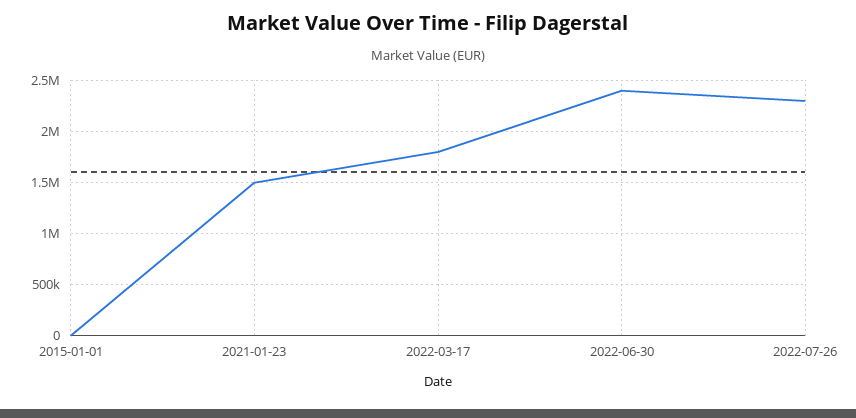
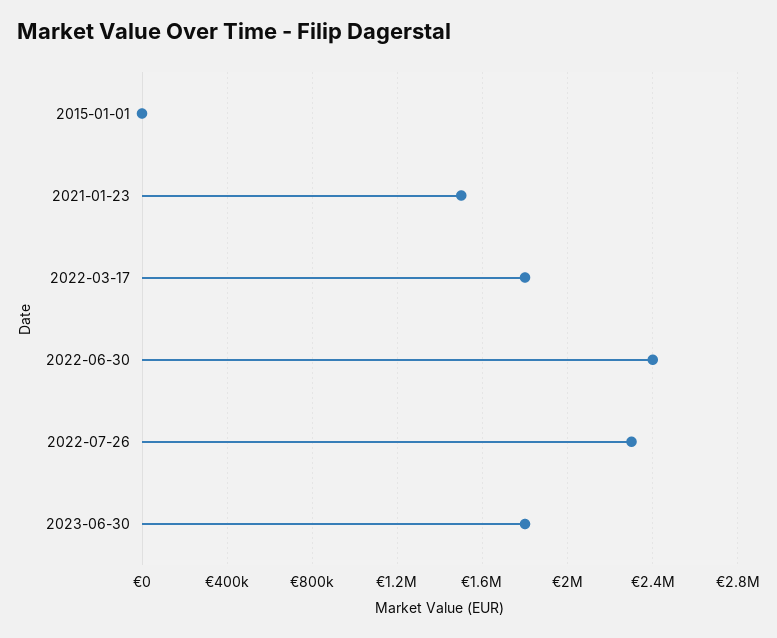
2023-06-30: none -> 1800000

